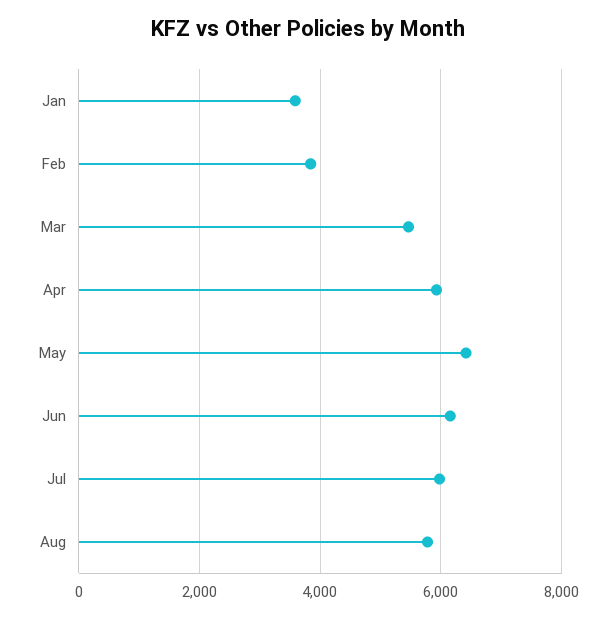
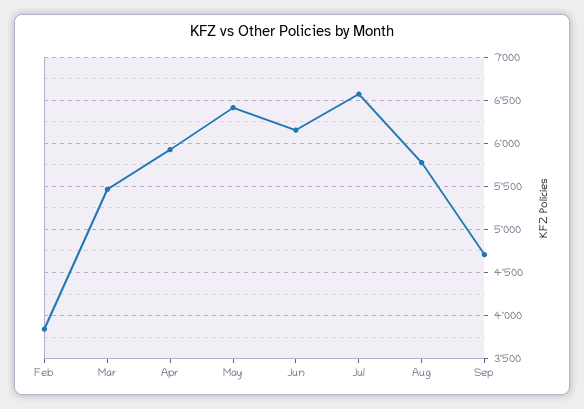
Jan: 3600 -> none
Jul: 6000 -> 6600
Sep: none -> 4700

